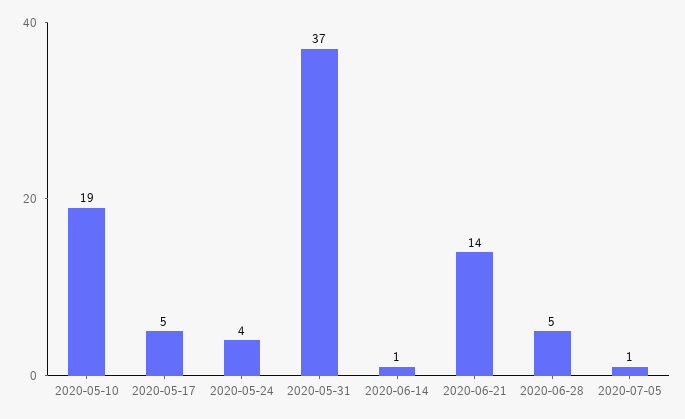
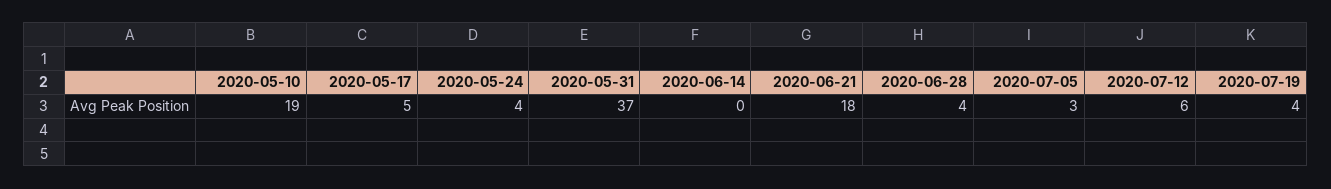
2020-06-14: 1 -> 0
2020-06-21: 14 -> 18
2020-06-28: 5 -> 4
2020-07-05: 1 -> 3
2020-07-12: none -> 6
2020-07-19: none -> 4

